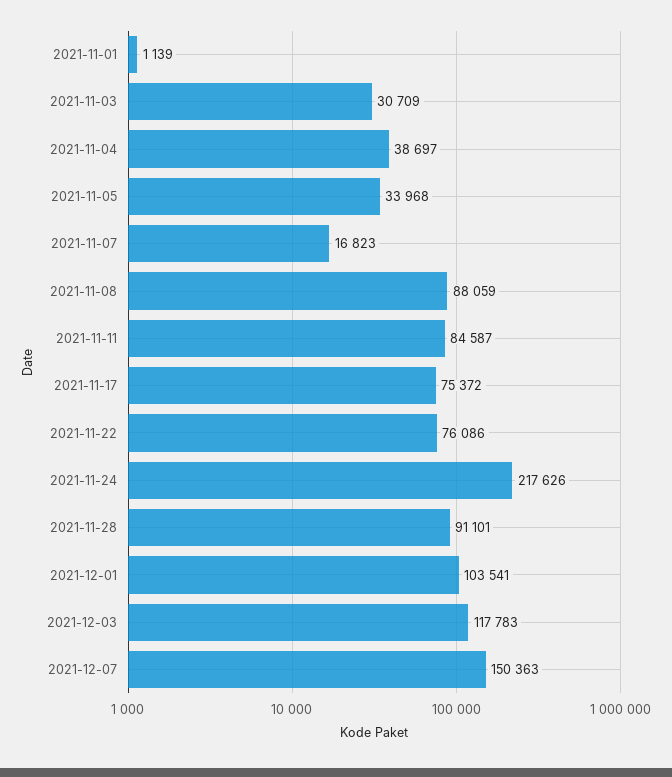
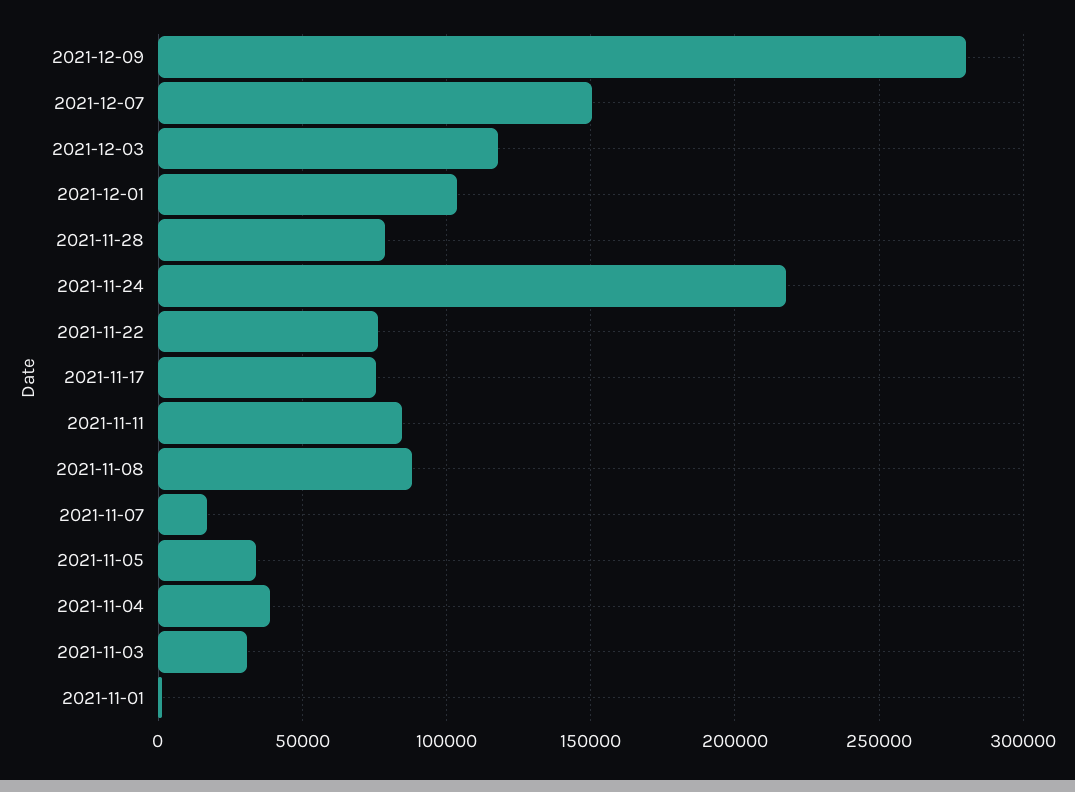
2021-11-28: 91101 -> 80000
2021-12-09: none -> 280000

